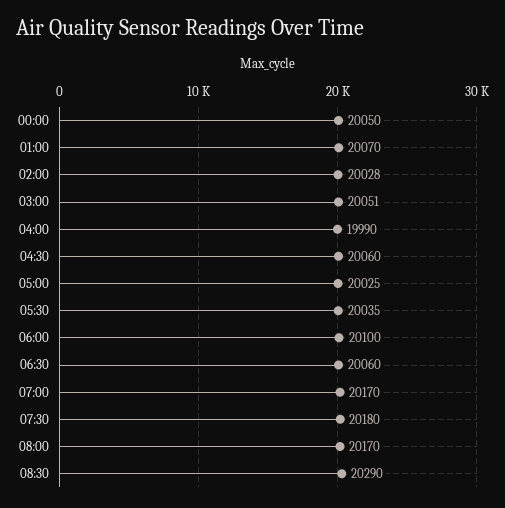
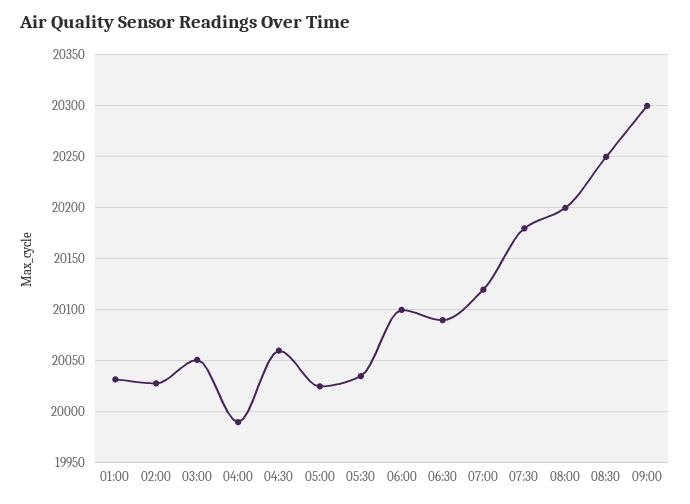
00:00: 20050 -> none
01:00: 20070 -> 20030
06:30: 20060 -> 20090
07:00: 20170 -> 20120
08:00: 20170 -> 20200
08:30: 20290 -> 20250
09:00: none -> 20300

